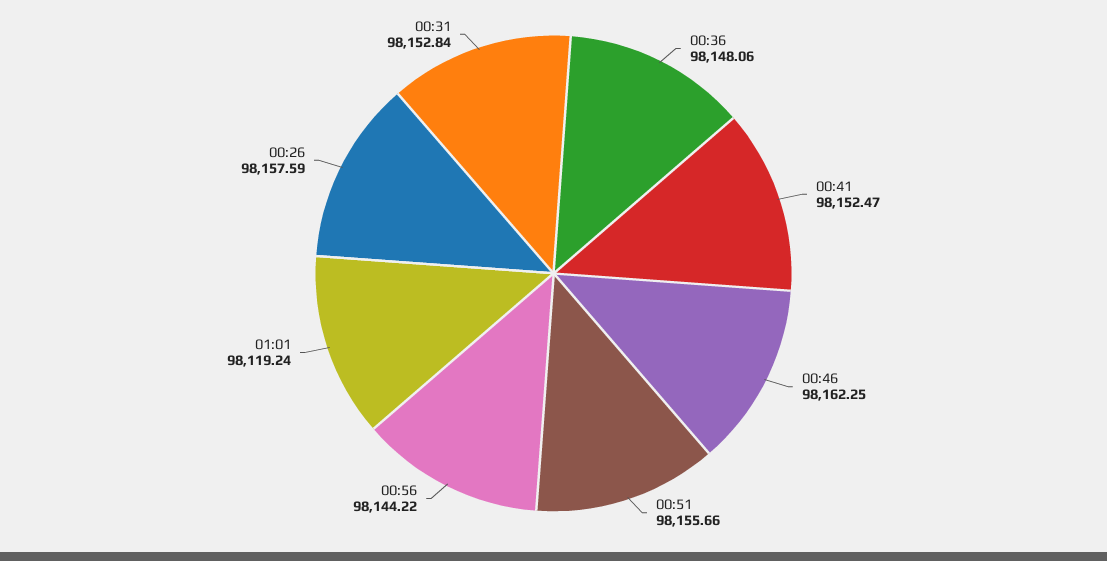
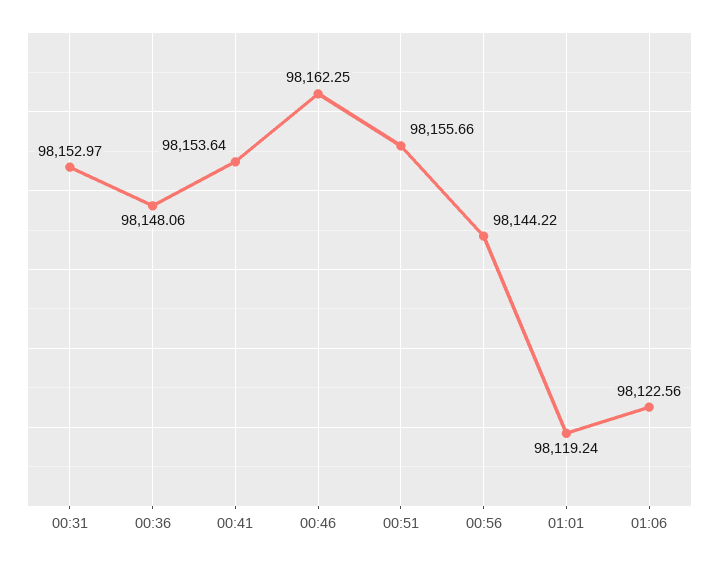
00:41: 98152.47 -> 98153.64
00:26: 98157.59 -> none
00:31: 98152.84 -> 98152.97
01:06: none -> 98122.56

